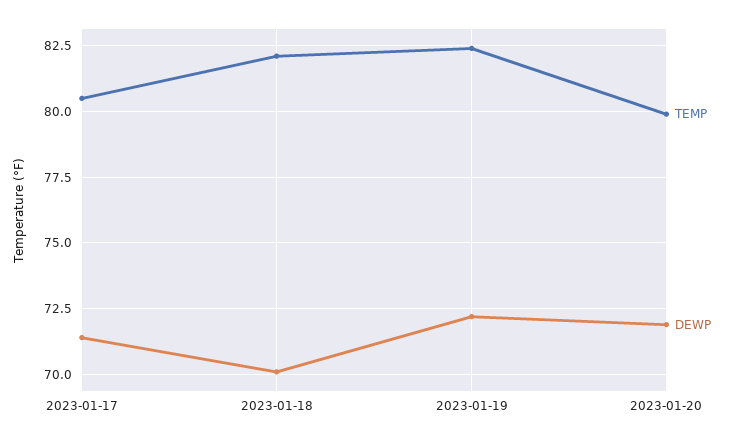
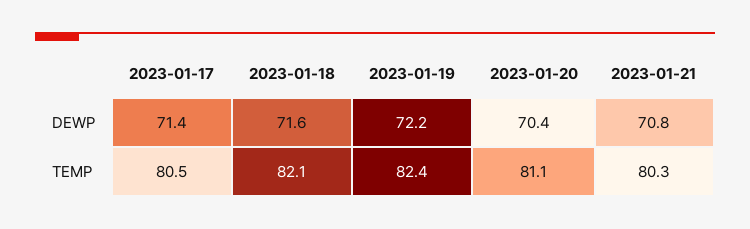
DEWP, 2023-01-18: 70 -> 71.6
TEMP, 2023-01-20: 80 -> 81.1
DEWP, 2023-01-20: 72 -> 70.4
DEWP, 2023-01-21: none -> 70.8
TEMP, 2023-01-21: none -> 80.3

